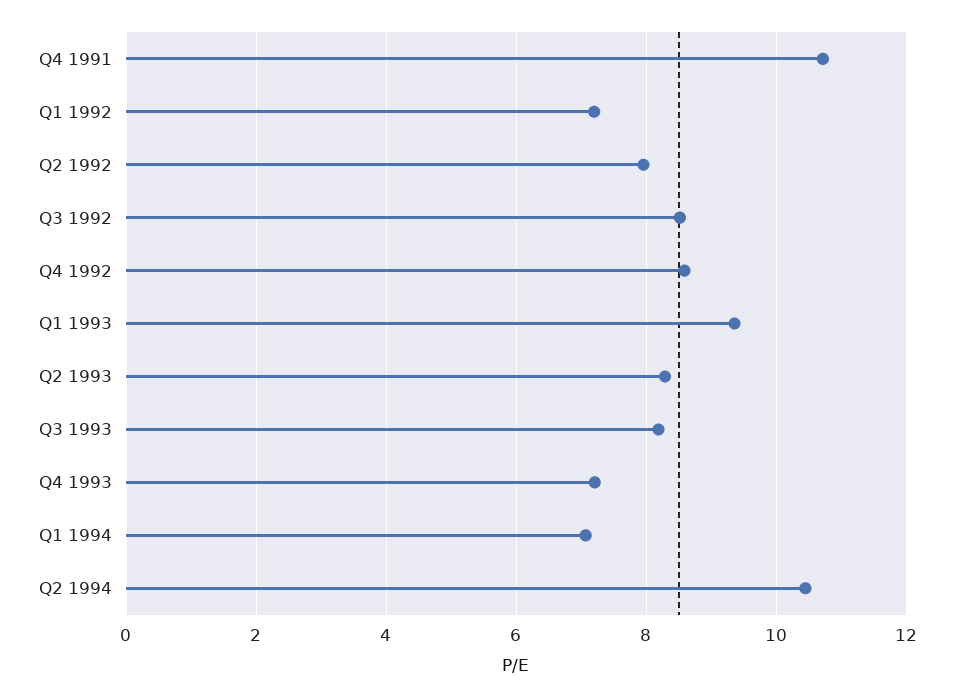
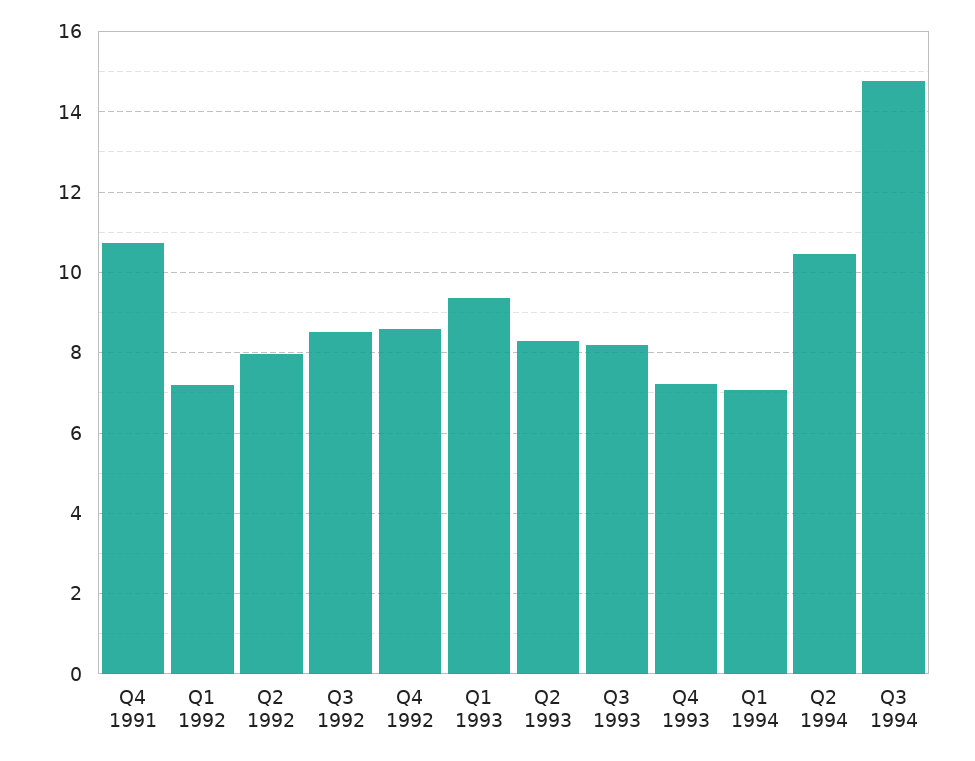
Q3 1994: none -> 14.8

